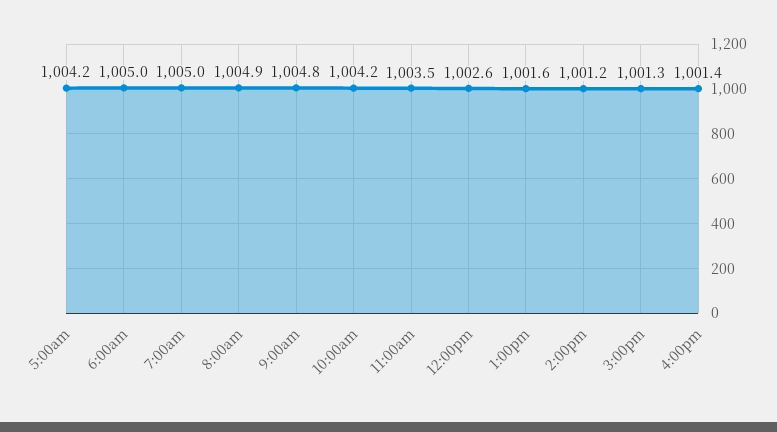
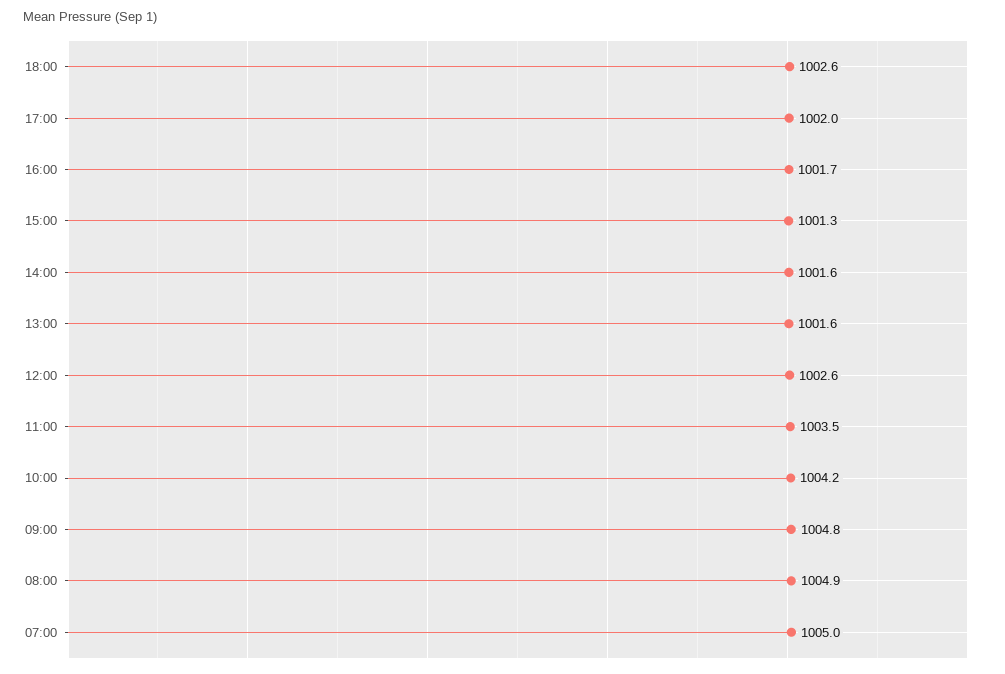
5:00am: 1004.2 -> none
6:00am: 1005 -> none
2:00pm: 1001.2 -> 1001.6
4:00pm: 1001.4 -> 1001.7
18:00: none -> 1002.6
17:00: none -> 1002

